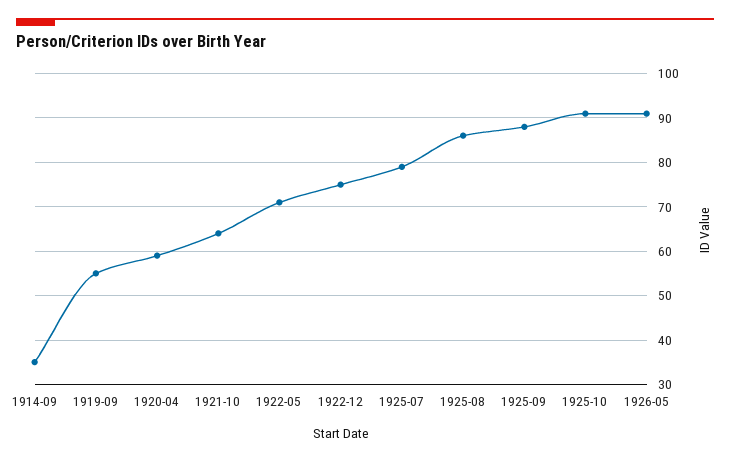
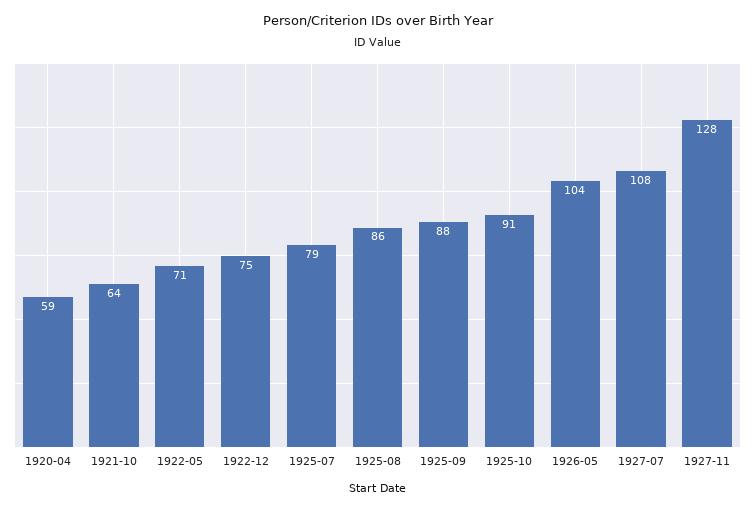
1914-09: 35 -> none
1919-09: 55 -> none
1926-05: 90 -> 104
1927-07: none -> 108
1927-11: none -> 128

